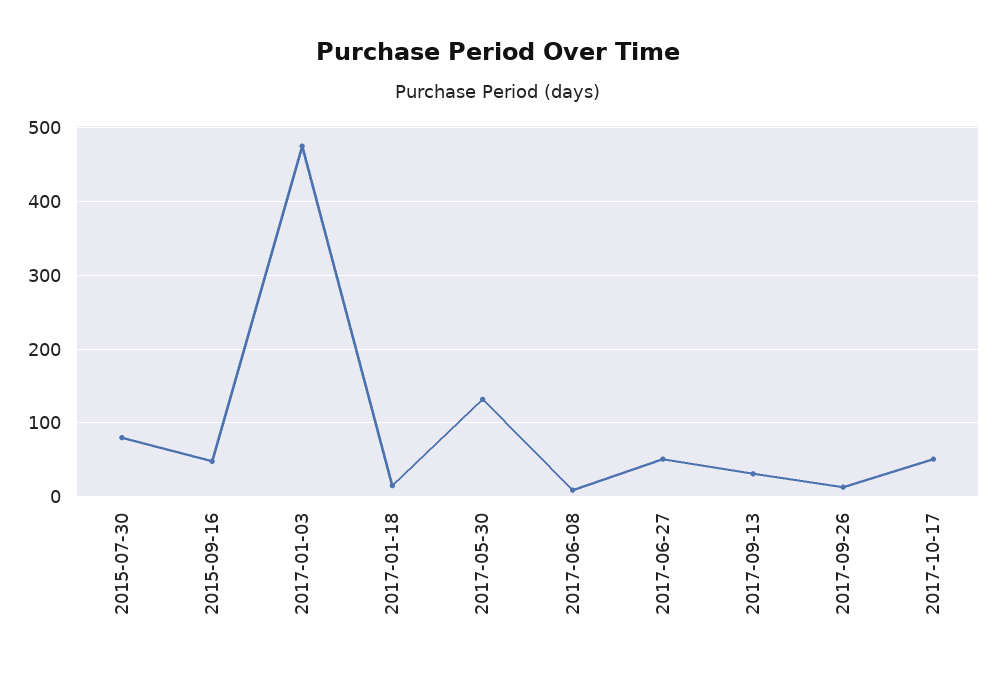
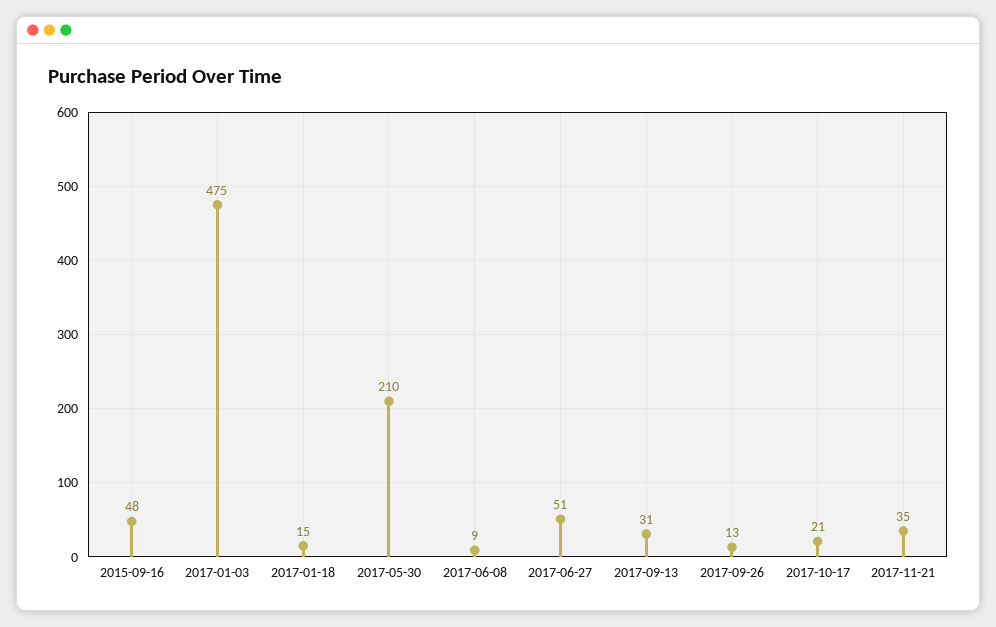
2015-07-30: 80 -> none
2017-05-30: 130 -> 210
2017-10-17: 50 -> 21
2017-11-21: none -> 35

